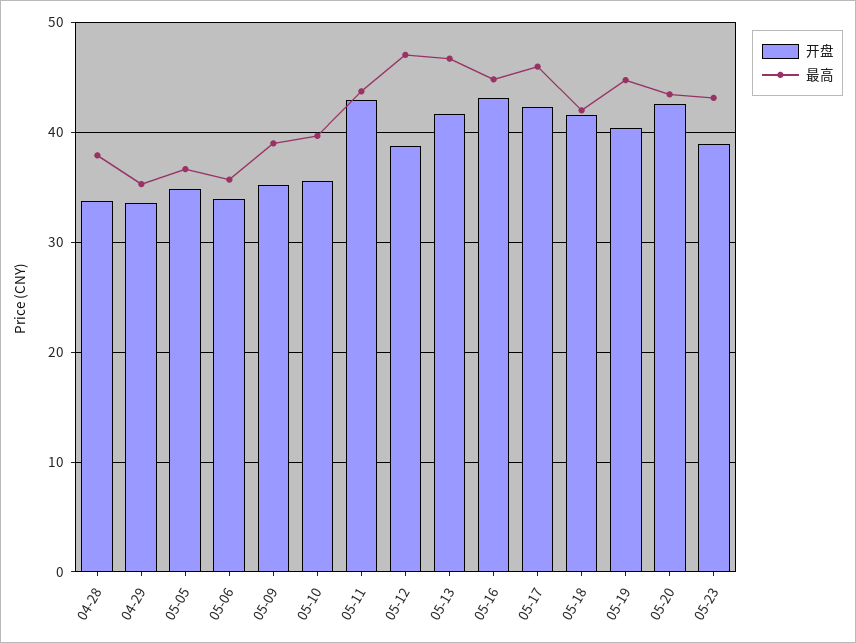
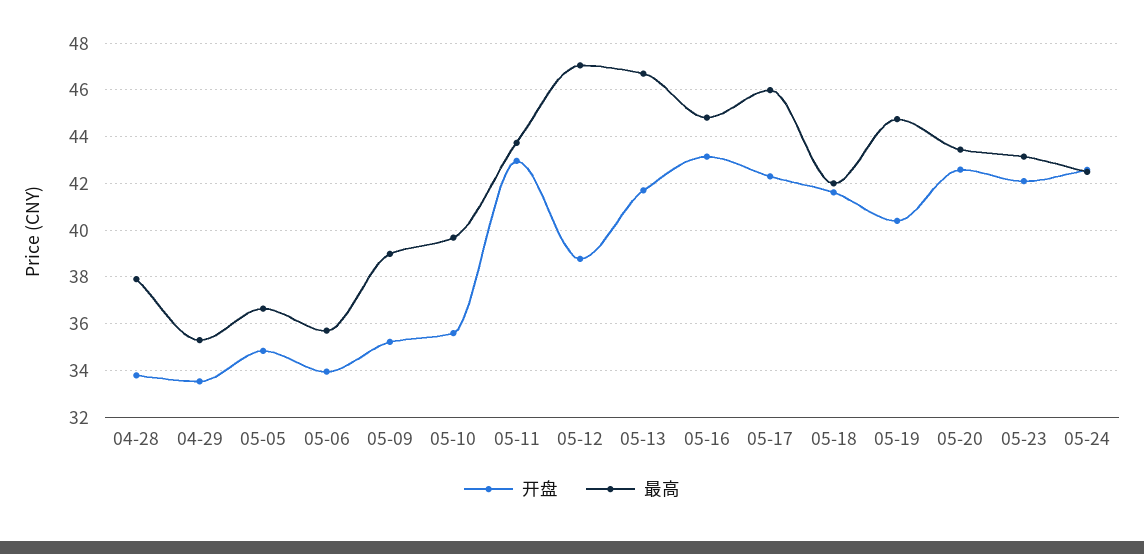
开盘, 05-23: 39 -> 42
开盘, 05-24: none -> 42.5
最高, 05-24: none -> 42.5

